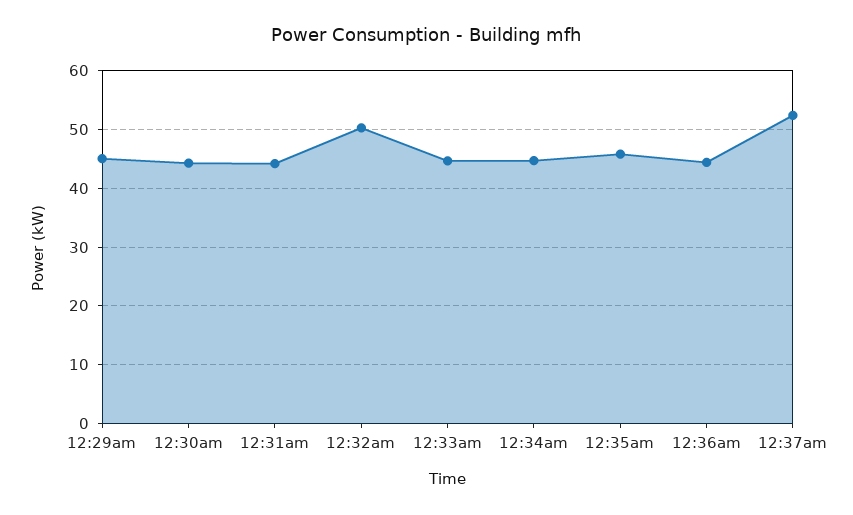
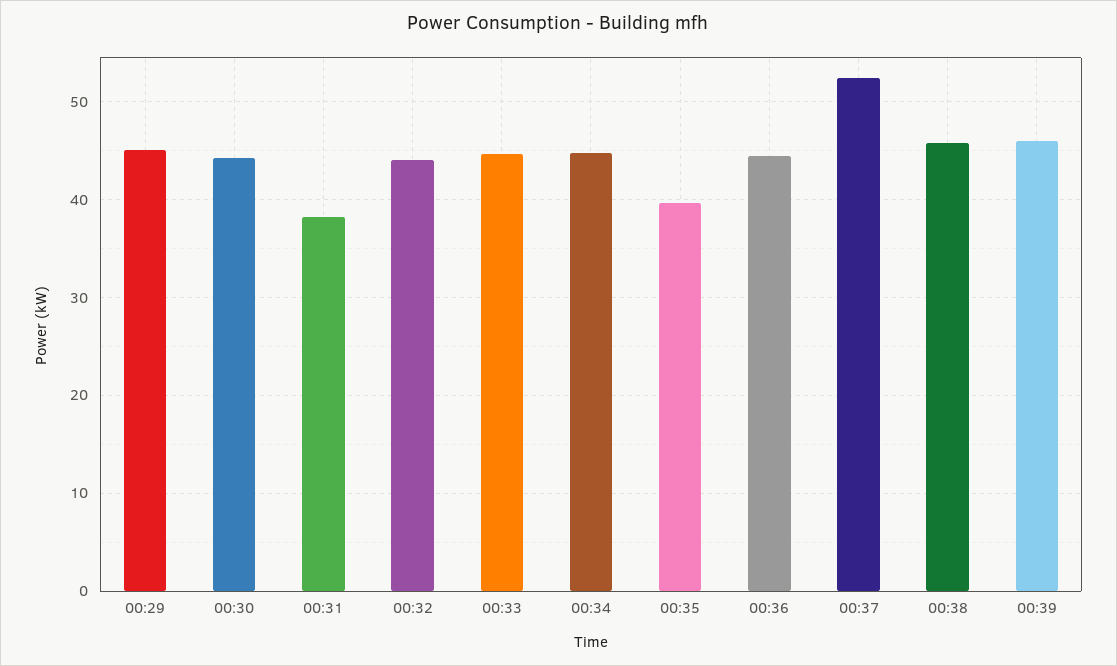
12:31am: 44 -> 38
12:32am: 50 -> 44
12:35am: 46 -> 40
00:38: none -> 46
00:39: none -> 46

